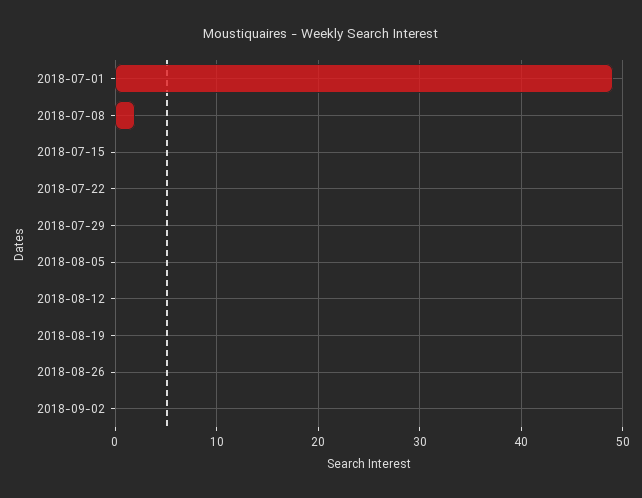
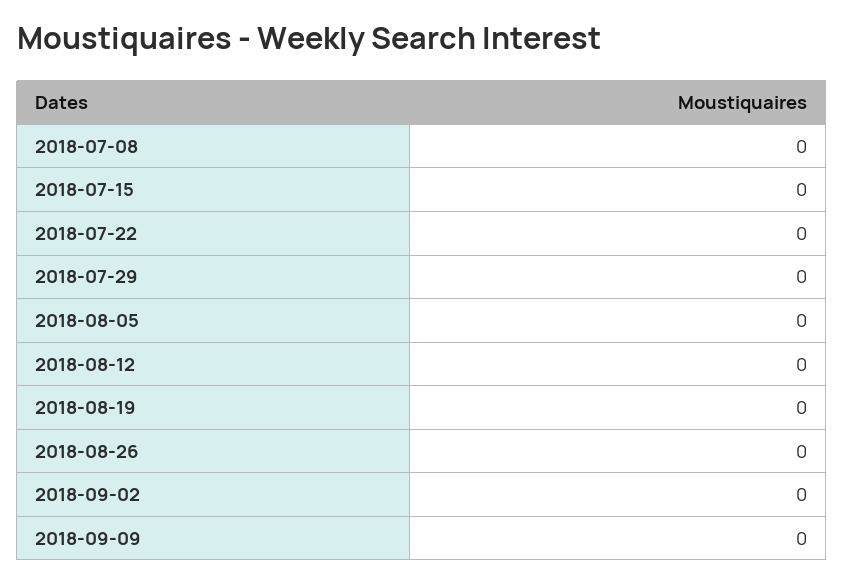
2018-07-01: 49 -> none
2018-07-08: 2 -> 0
2018-09-09: none -> 0

